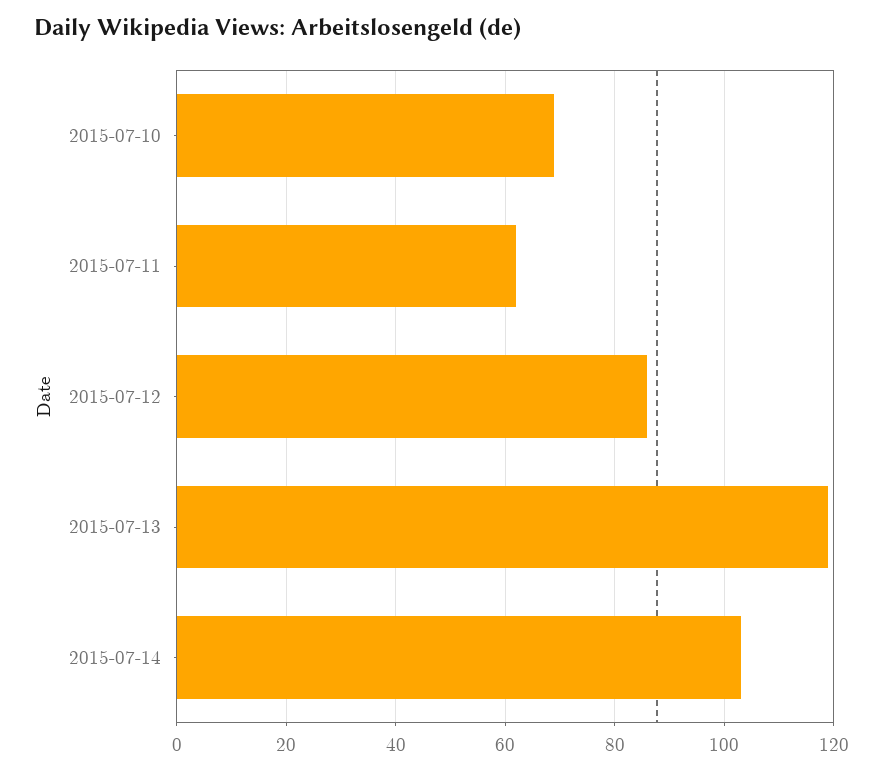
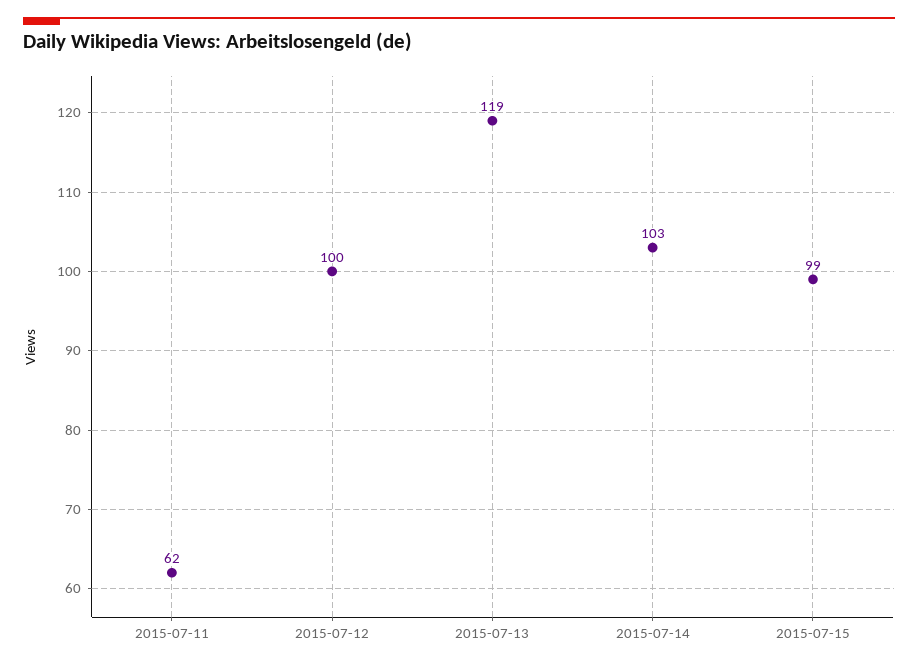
2015-07-10: 70 -> none
2015-07-12: 85 -> 100
2015-07-15: none -> 99

